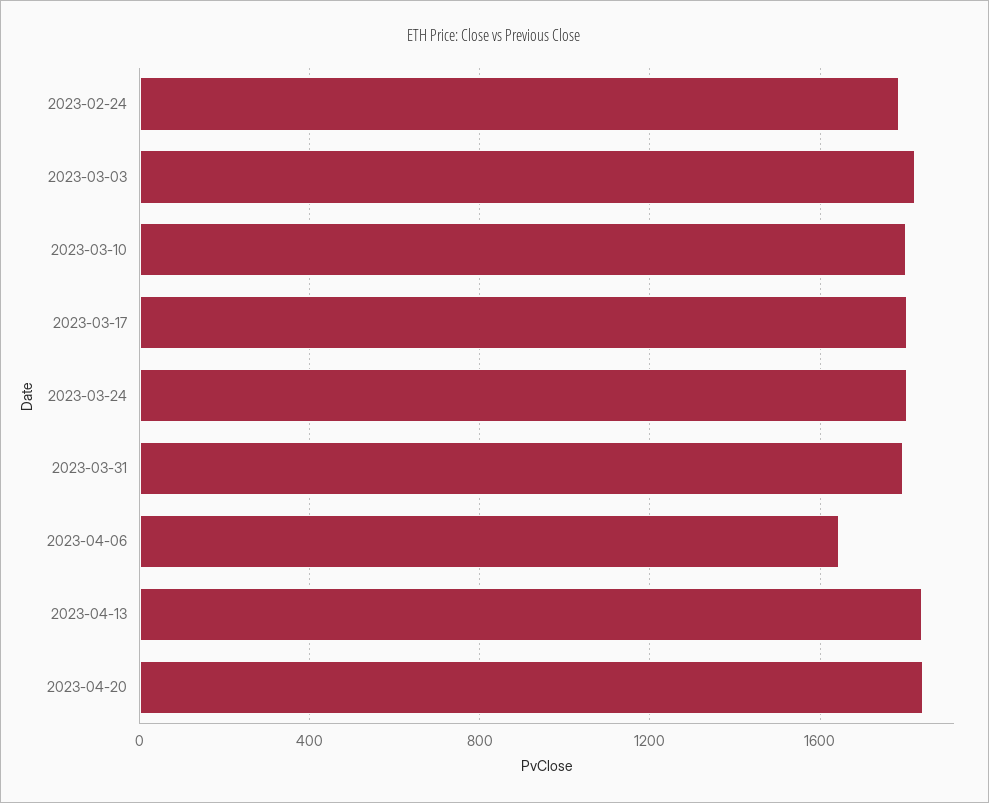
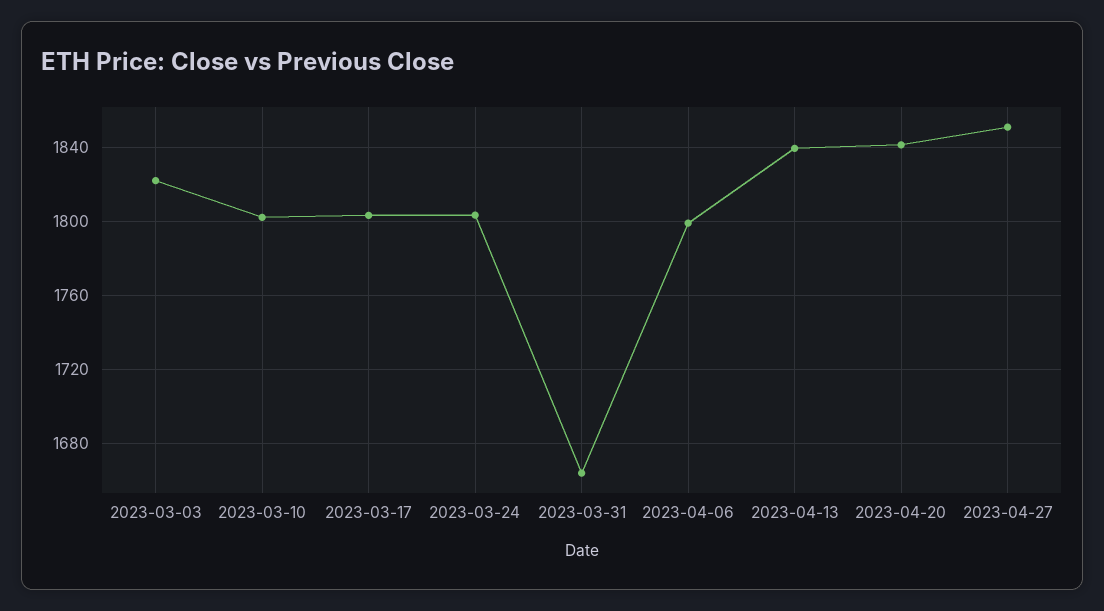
2023-02-24: 1800 -> none
2023-03-31: 1800 -> 1665
2023-04-06: 1650 -> 1800
2023-04-27: none -> 1850

